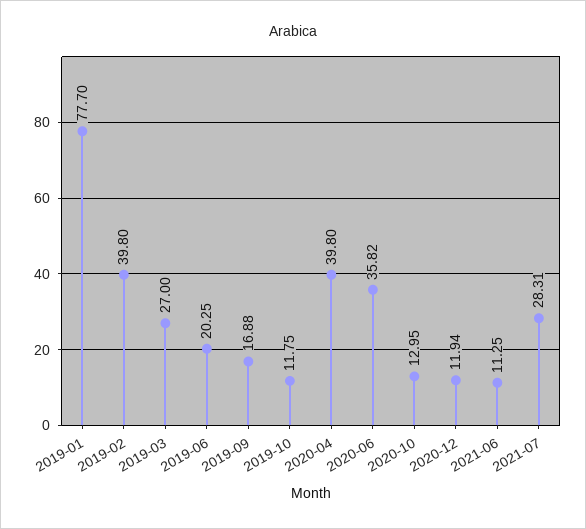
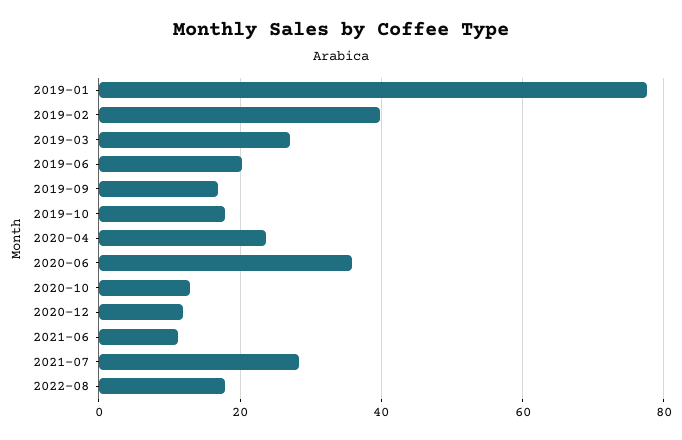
2019-10: 11.75 -> 18
2020-04: 39.8 -> 24
2022-08: none -> 18

